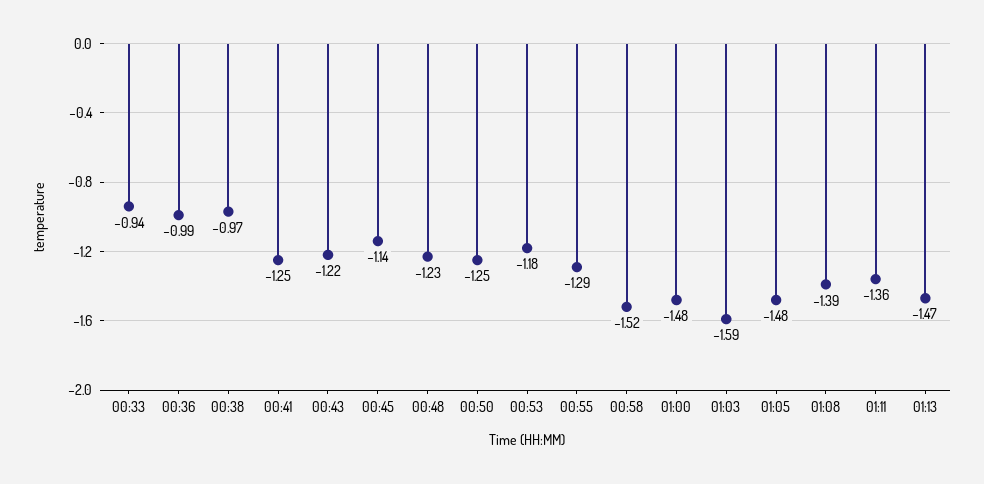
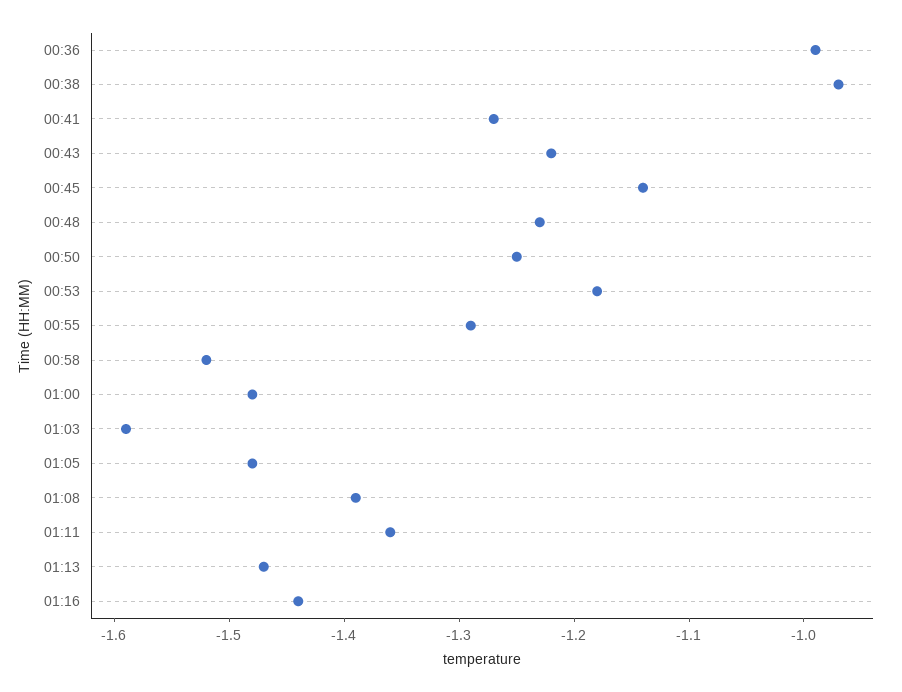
00:33: -0.94 -> none
00:41: -1.25 -> -1.27
01:16: none -> -1.44

